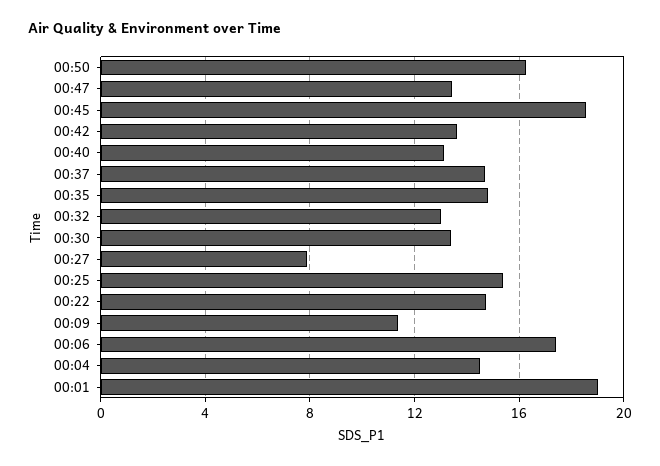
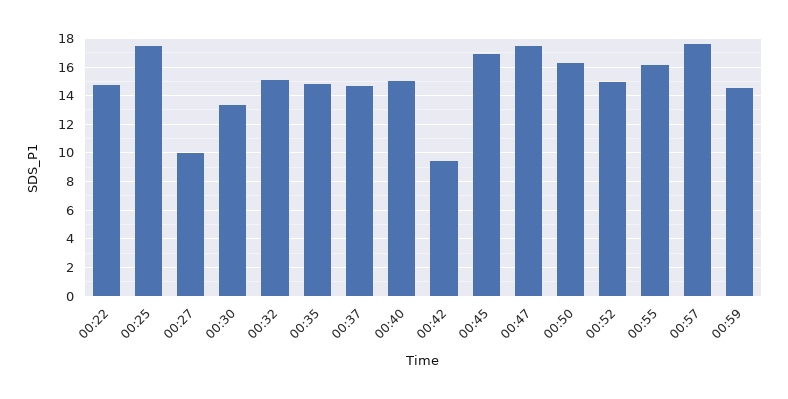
00:47: 13.5 -> 17.5
00:45: 18.5 -> 17
00:42: 13.5 -> 9.5
00:40: 13 -> 15
00:32: 13 -> 15
00:27: 8 -> 10
00:25: 15.5 -> 17.5
00:09: 11.5 -> none
00:06: 17.5 -> none
00:04: 14.5 -> none
00:01: 19 -> none
00:52: none -> 15
00:55: none -> 16
00:57: none -> 17.5
00:59: none -> 14.5

